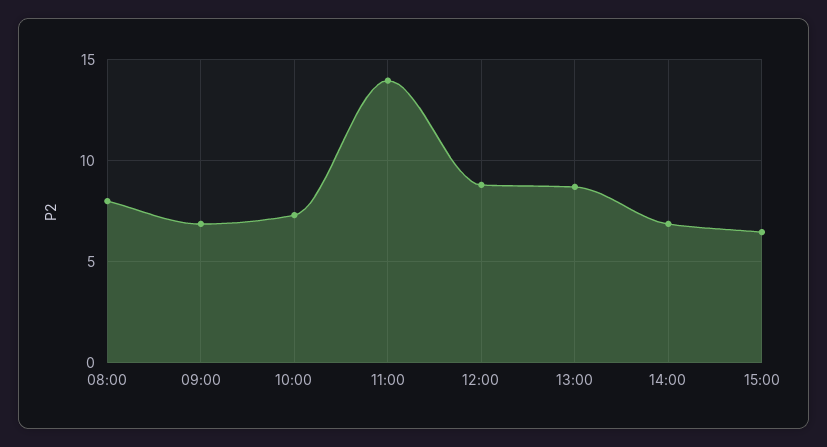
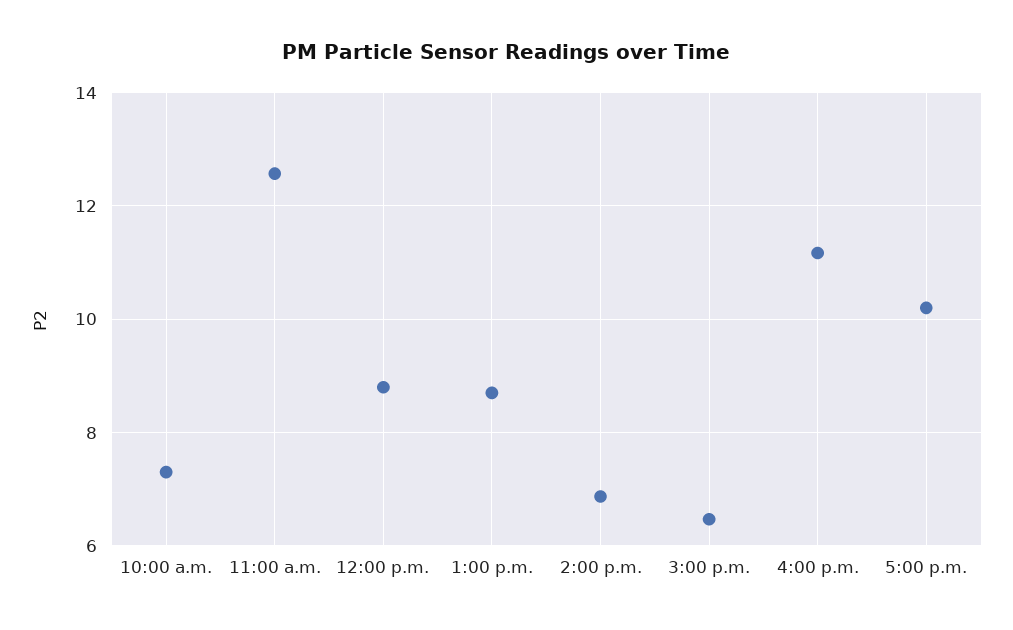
08:00: 8 -> none
09:00: 7 -> none
11:00: 14 -> 12.6
4:00 p.m.: none -> 11.2
5:00 p.m.: none -> 10.2

